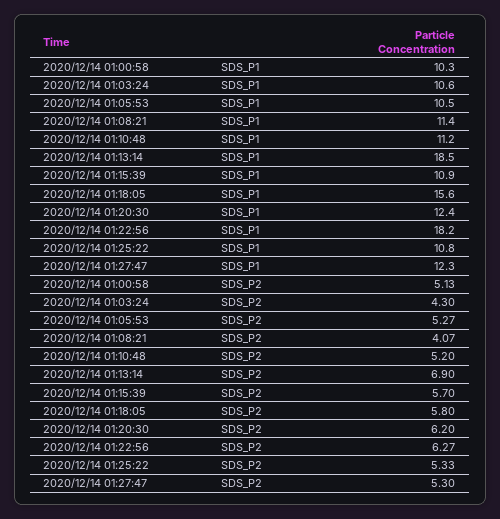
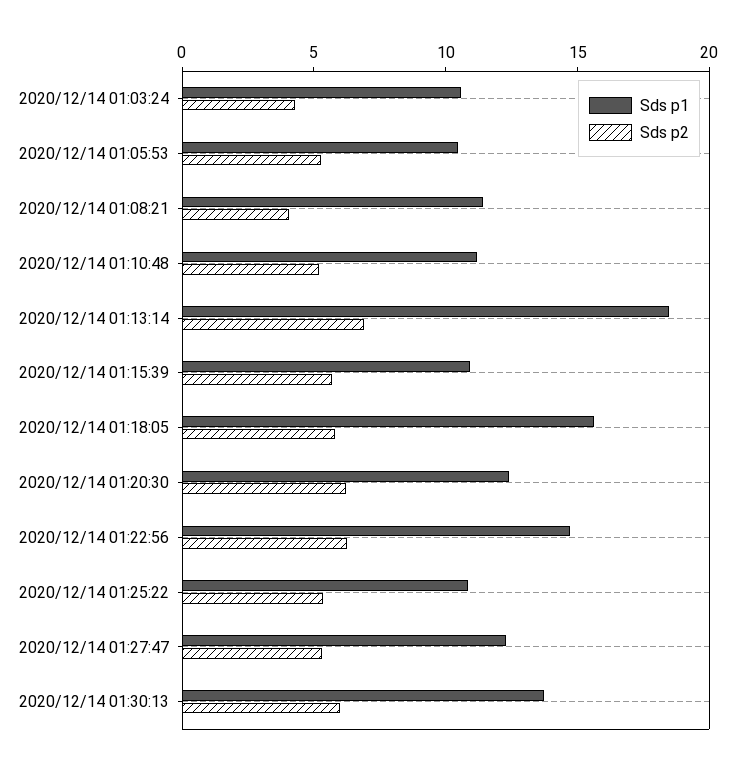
SDS_P1, 2020/12/14 01:00:58: 10.3 -> none
SDS_P1, 2020/12/14 01:22:56: 18.2 -> 15
SDS_P2, 2020/12/14 01:00:58: 5.13 -> none
SDS_P1, 2020/12/14 01:30:13: none -> 14
SDS_P2, 2020/12/14 01:30:13: none -> 6

